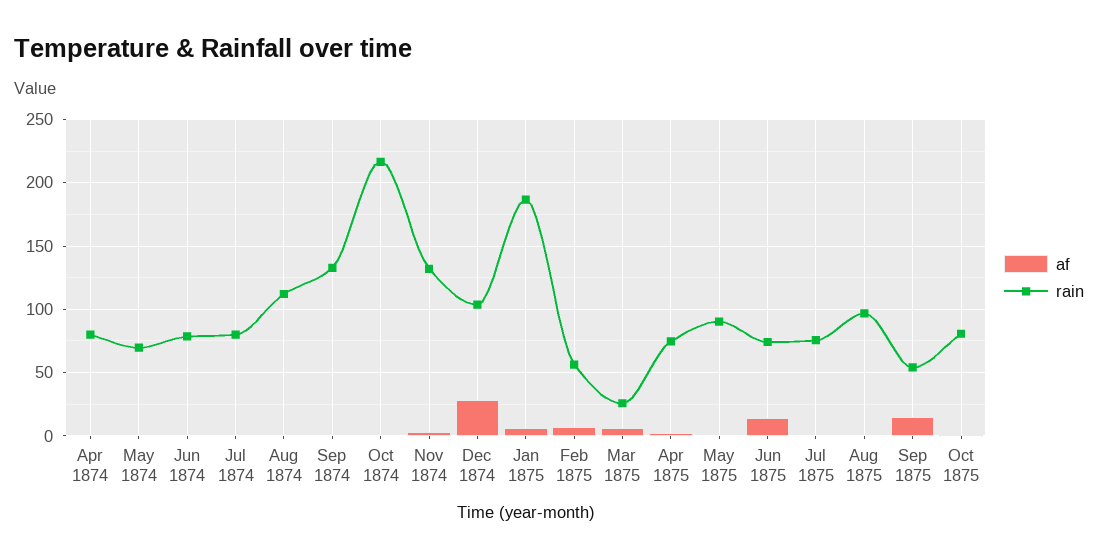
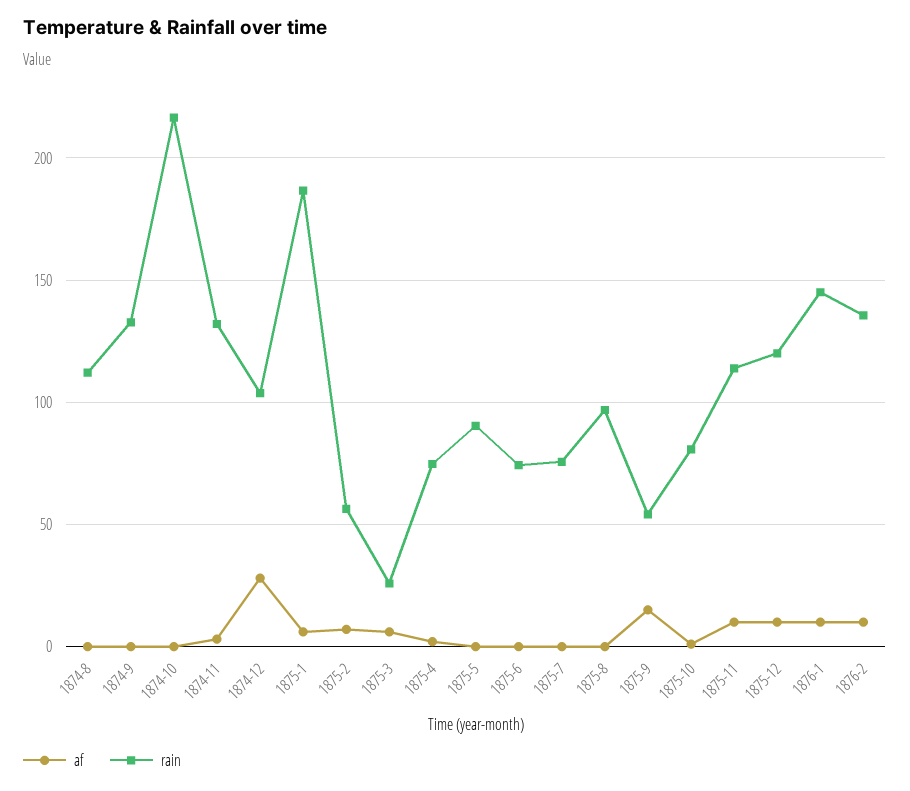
af, Apr 1874: 0 -> none
rain, Apr 1874: 80 -> none
af, May 1874: 0 -> none
rain, May 1874: 70 -> none
af, Jun 1874: 0 -> none
rain, Jun 1874: 80 -> none
af, Jul 1874: 0 -> none
rain, Jul 1874: 80 -> none
af, Jun 1875: 15 -> 0
af, 1875-11: none -> 10
rain, 1875-11: none -> 115
af, 1875-12: none -> 10
rain, 1875-12: none -> 120
af, 1876-1: none -> 10
rain, 1876-1: none -> 145
af, 1876-2: none -> 10
rain, 1876-2: none -> 135

